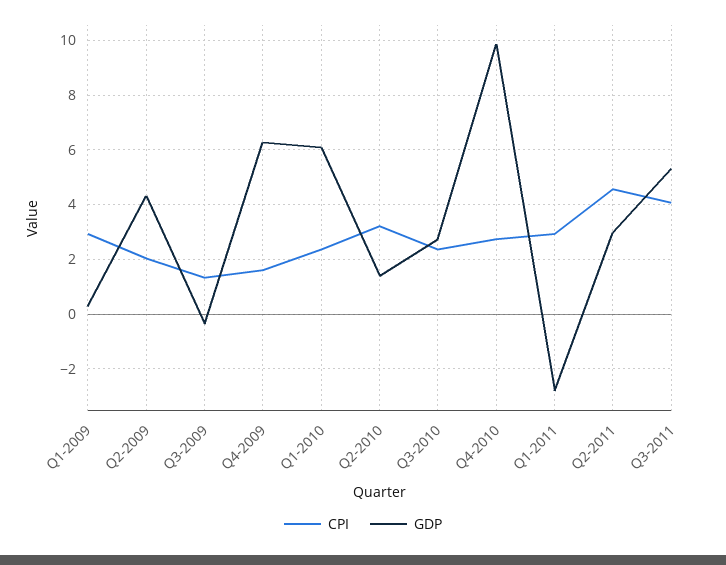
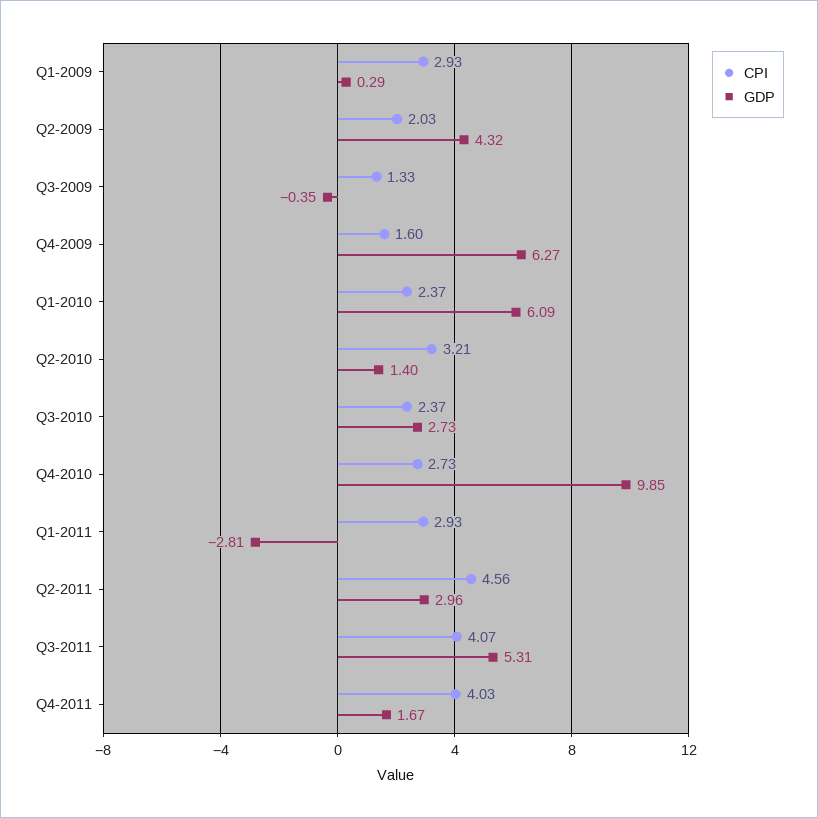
CPI, Q4-2011: none -> 4.03
GDP, Q4-2011: none -> 1.67

